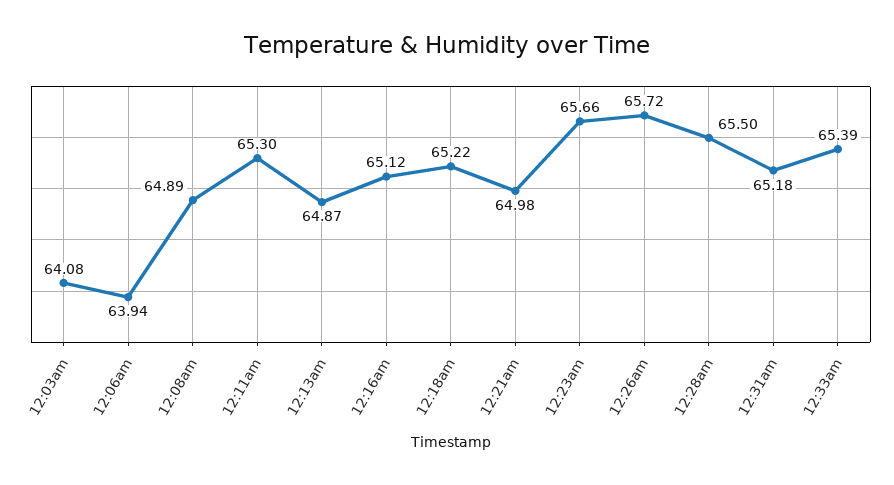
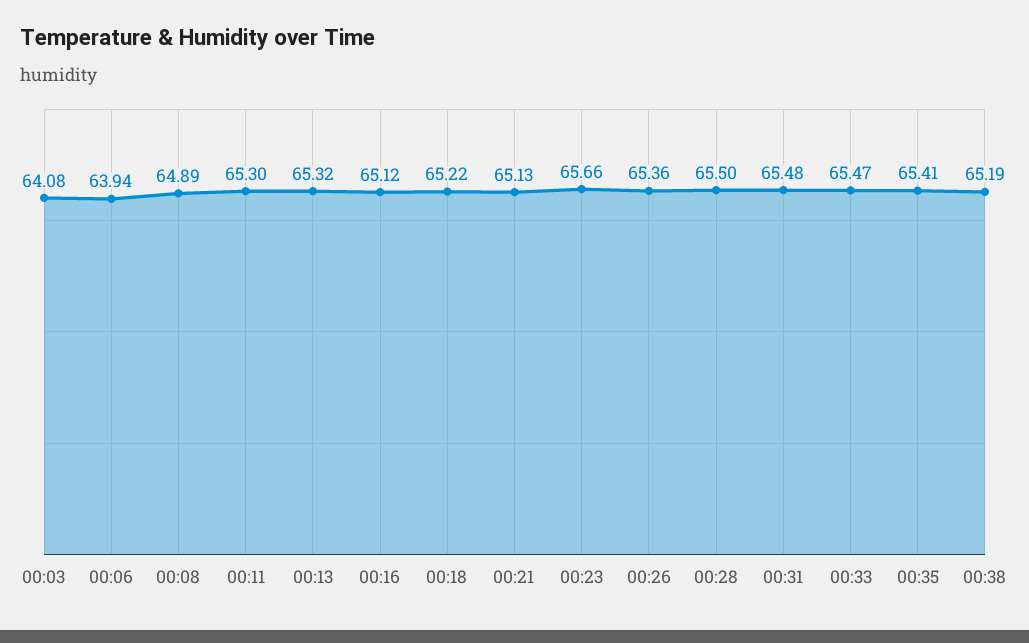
12:13am: 64.87 -> 65.32
12:21am: 64.98 -> 65.13
12:26am: 65.72 -> 65.36
12:31am: 65.18 -> 65.48
12:33am: 65.39 -> 65.47
00:35: none -> 65.41
00:38: none -> 65.19

